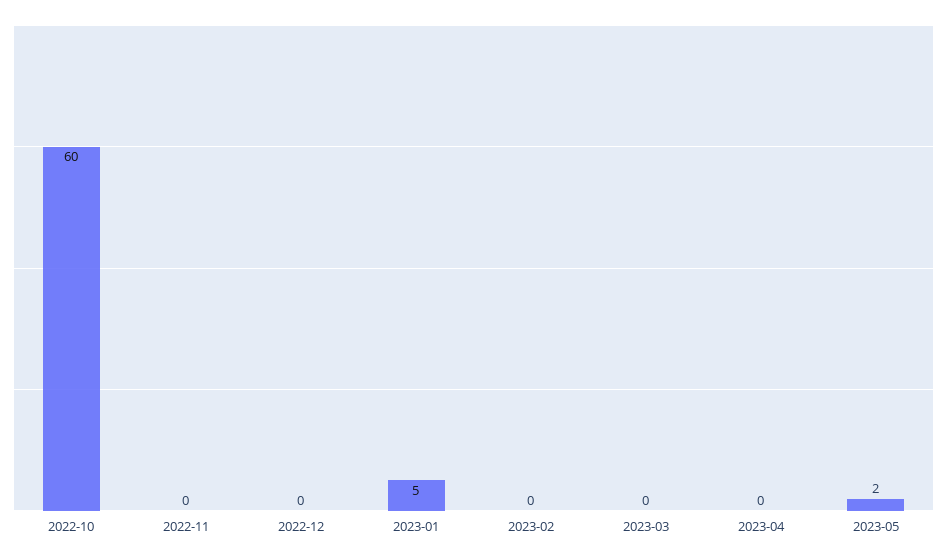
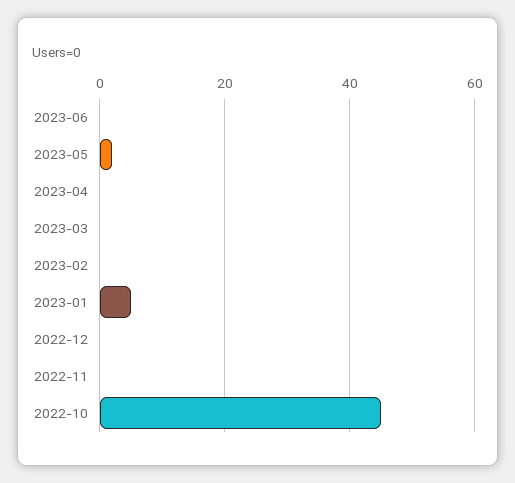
2022-10: 60 -> 45
2023-06: none -> 0

